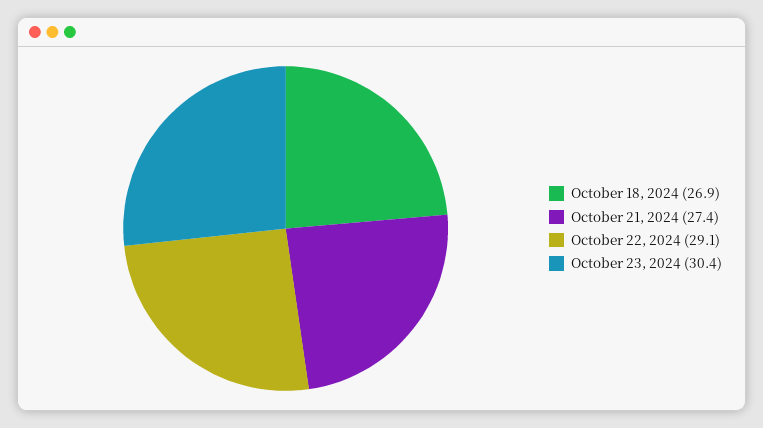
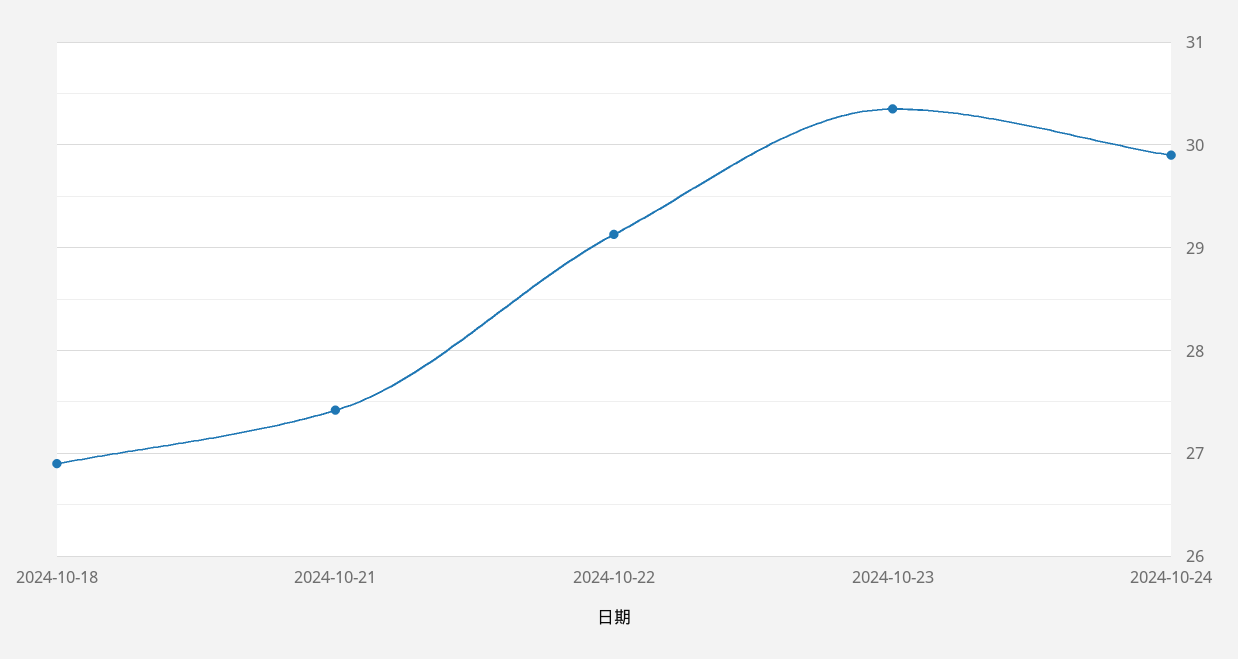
2024-10-24: none -> 29.9

